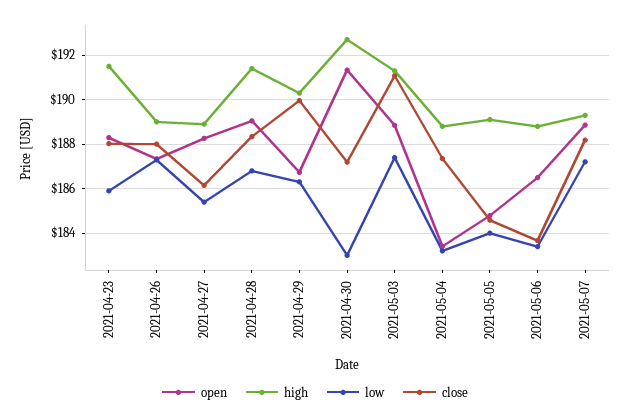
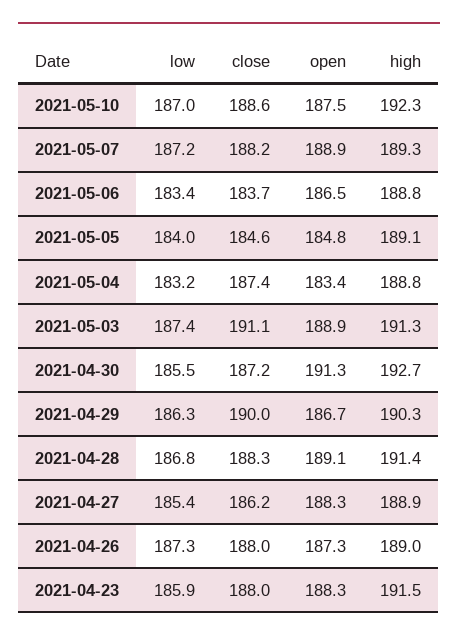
low, 2021-04-30: 183 -> 185.5
low, 2021-05-10: none -> 187
close, 2021-05-10: none -> 188.6
open, 2021-05-10: none -> 187.5
high, 2021-05-10: none -> 192.3

